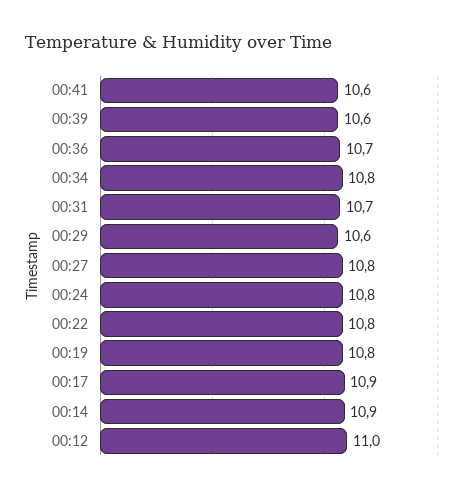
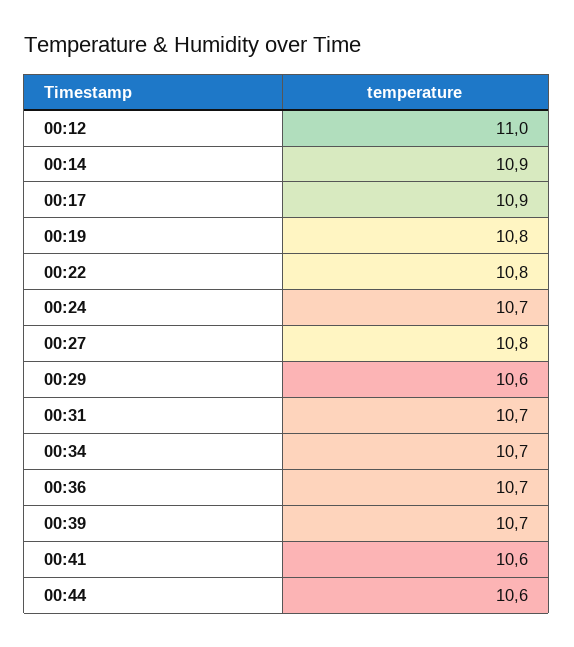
00:39: 10.6 -> 10.7
00:34: 10.8 -> 10.7
00:24: 10.8 -> 10.7
00:44: none -> 10.6

